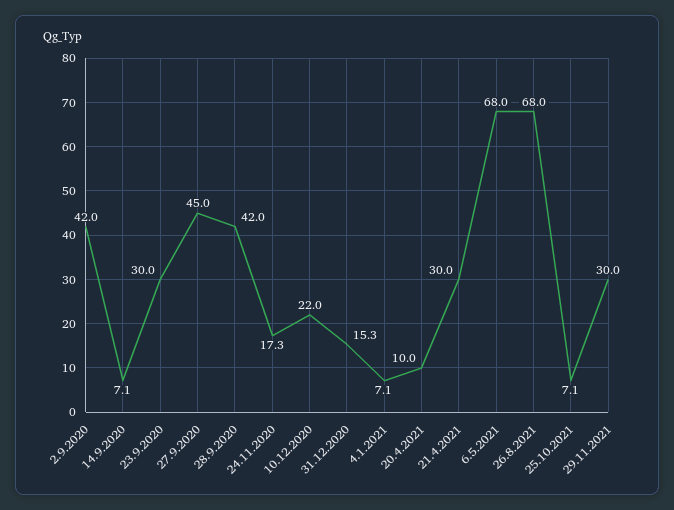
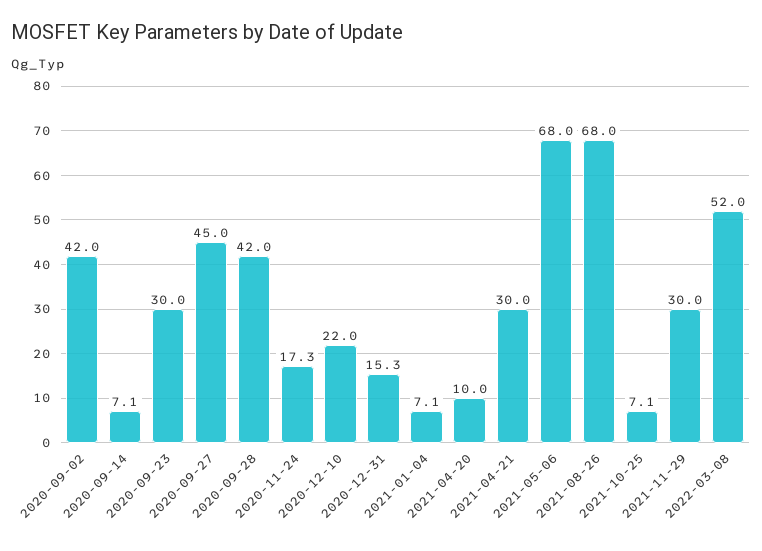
2022-03-08: none -> 52

